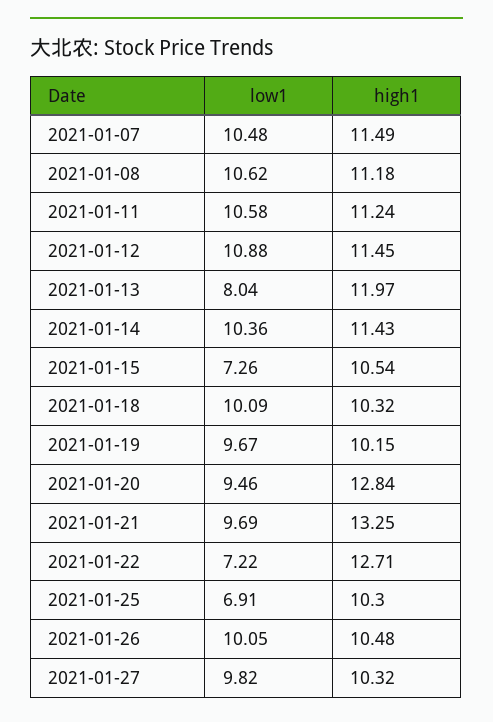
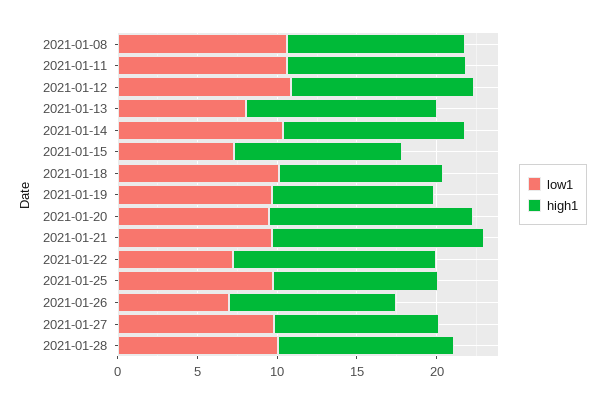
low1, 2021-01-07: 10.48 -> none
high1, 2021-01-07: 11.49 -> none
low1, 2021-01-25: 6.91 -> 10
low1, 2021-01-26: 10.05 -> 7
low1, 2021-01-28: none -> 10
high1, 2021-01-28: none -> 11

